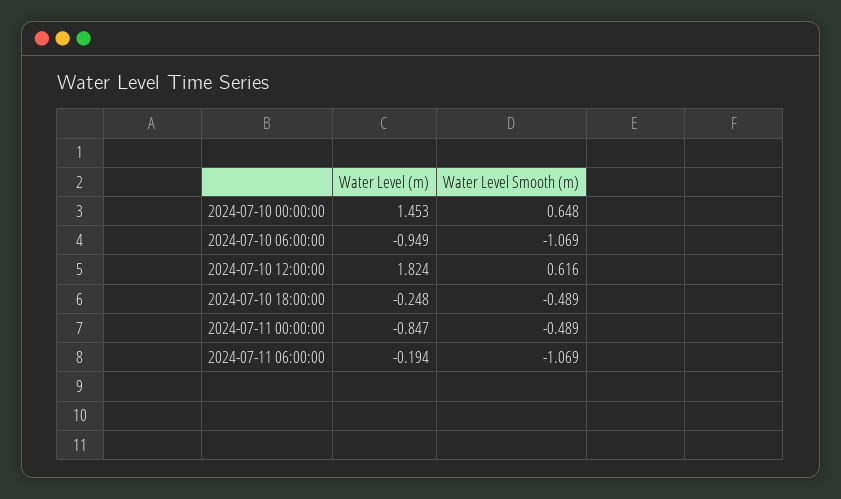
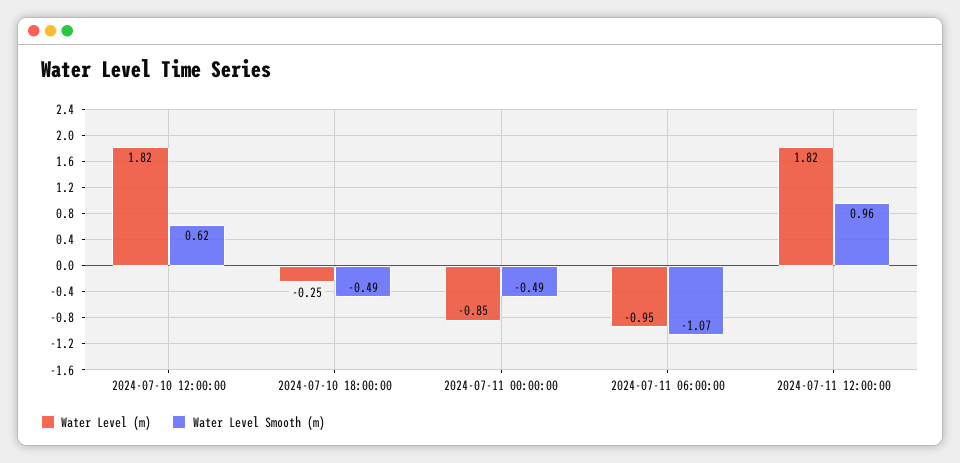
Water Level (m), 2024-07-10 00:00:00: 1.453 -> none
Water Level Smooth (m), 2024-07-10 00:00:00: 0.648 -> none
Water Level (m), 2024-07-10 06:00:00: -0.949 -> none
Water Level Smooth (m), 2024-07-10 06:00:00: -1.069 -> none
Water Level (m), 2024-07-11 06:00:00: -0.194 -> -0.95
Water Level (m), 2024-07-11 12:00:00: none -> 1.82
Water Level Smooth (m), 2024-07-11 12:00:00: none -> 0.96

